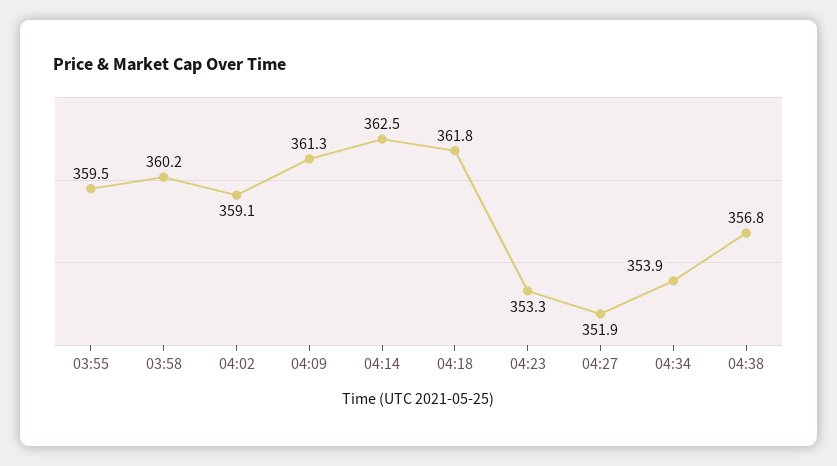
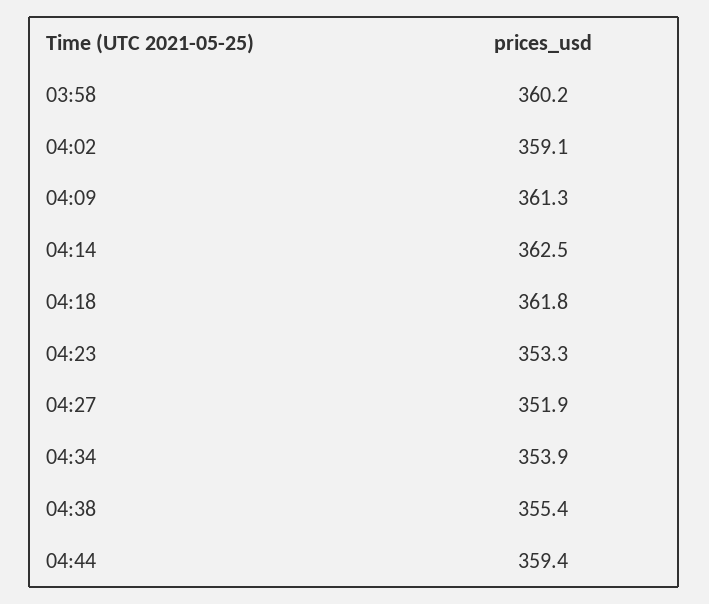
03:55: 359.5 -> none
04:38: 356.8 -> 355.4
04:44: none -> 359.4

